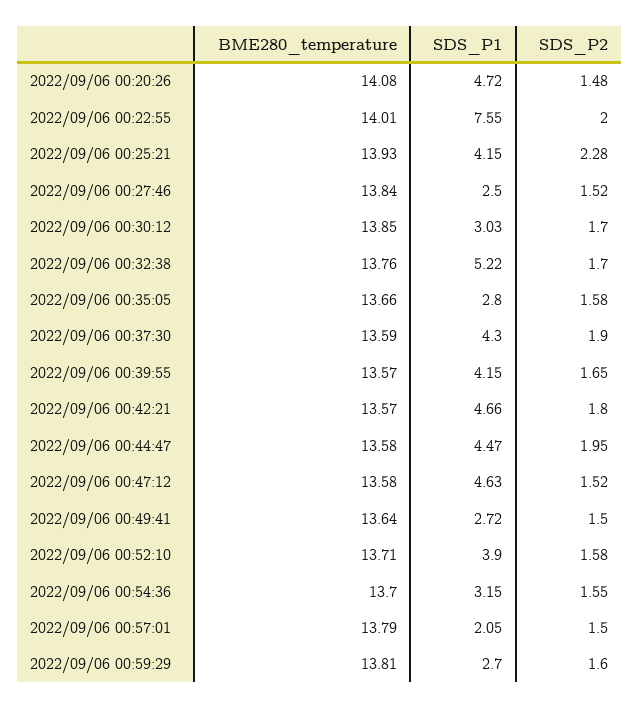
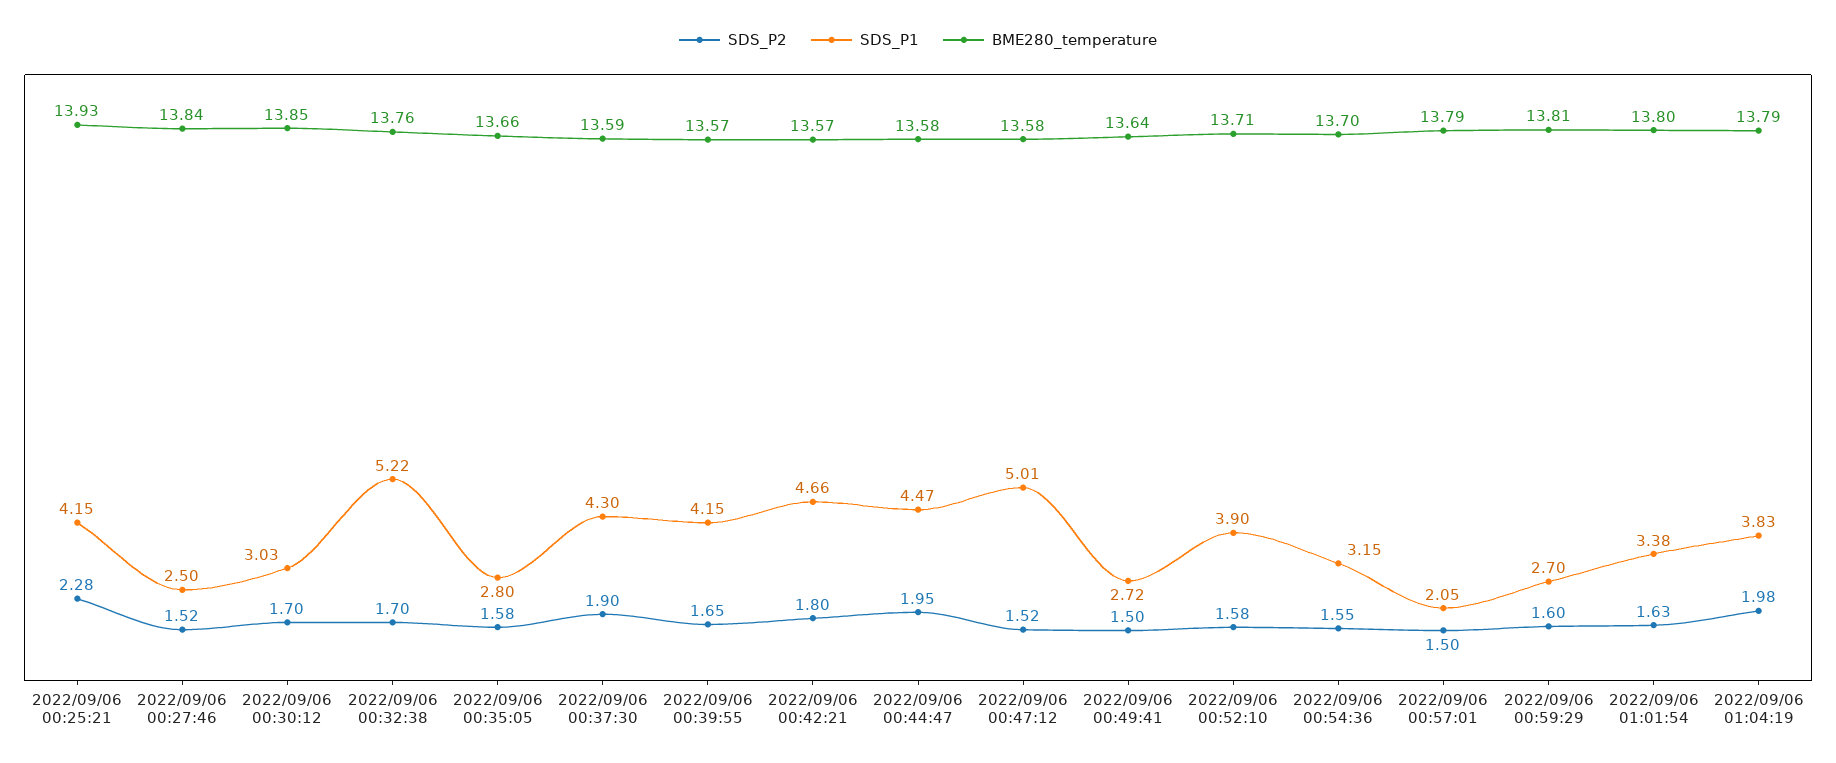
BME280_temperature, 2022/09/06 00:20:26: 14.08 -> none
SDS_P1, 2022/09/06 00:20:26: 4.72 -> none
SDS_P2, 2022/09/06 00:20:26: 1.48 -> none
BME280_temperature, 2022/09/06 00:22:55: 14.01 -> none
SDS_P1, 2022/09/06 00:22:55: 7.55 -> none
SDS_P2, 2022/09/06 00:22:55: 2 -> none
SDS_P1, 2022/09/06 00:47:12: 4.63 -> 5.01
SDS_P2, 2022/09/06 01:01:54: none -> 1.63
SDS_P1, 2022/09/06 01:01:54: none -> 3.38
BME280_temperature, 2022/09/06 01:01:54: none -> 13.8
SDS_P2, 2022/09/06 01:04:19: none -> 1.98
SDS_P1, 2022/09/06 01:04:19: none -> 3.83
BME280_temperature, 2022/09/06 01:04:19: none -> 13.79

